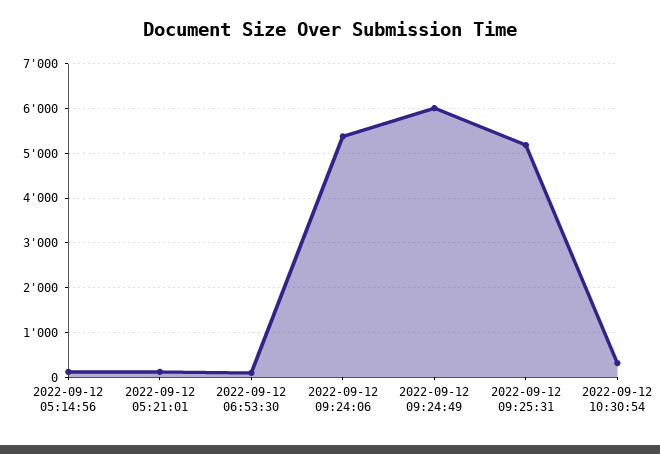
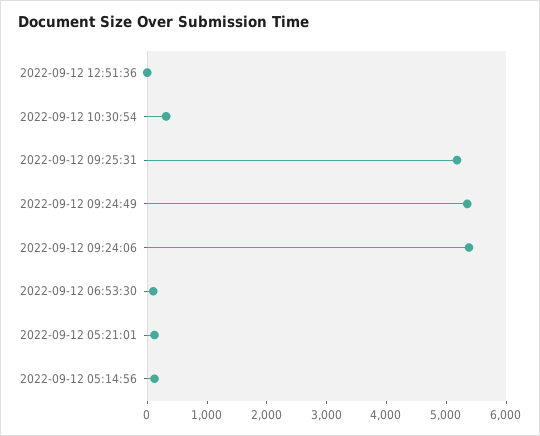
2022-09-12 09:24:49: 6000 -> 5400
2022-09-12 12:51:36: none -> 0

